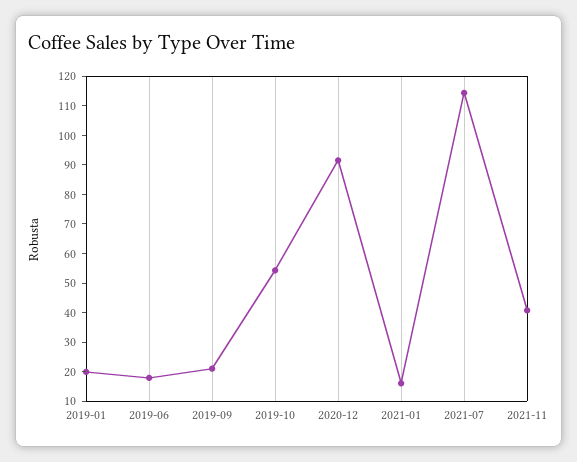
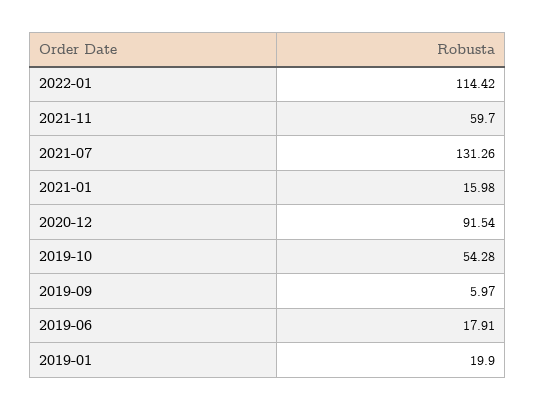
2019-09: 20 -> 5.97
2021-07: 115 -> 131.26
2021-11: 40 -> 59.7
2022-01: none -> 114.42

